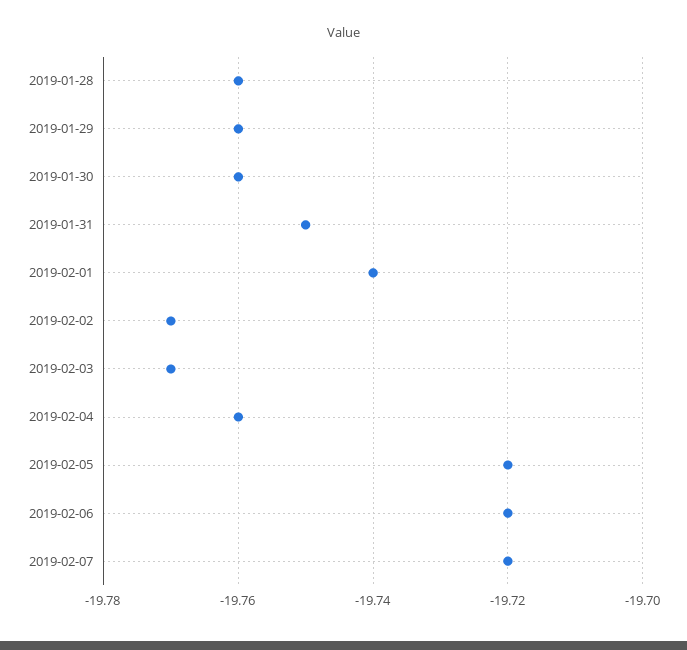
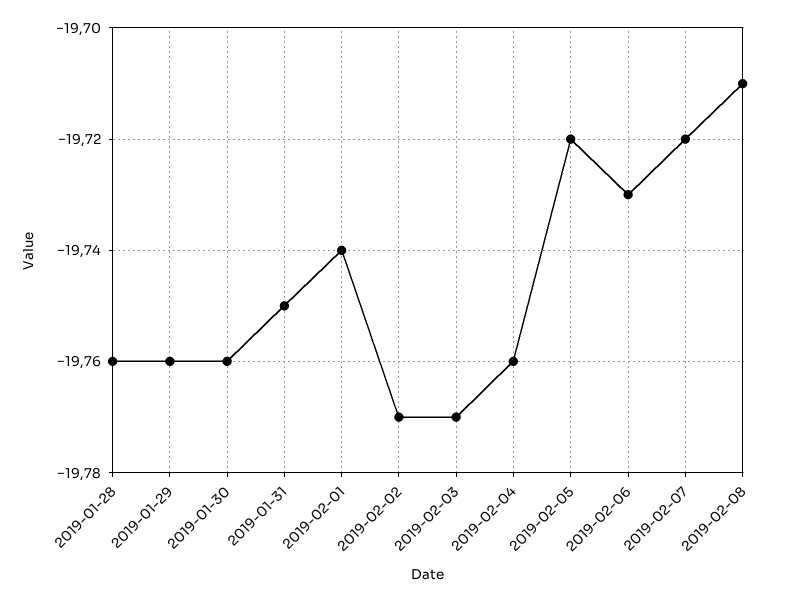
2019-02-06: -19.72 -> -19.73
2019-02-08: none -> -19.71

